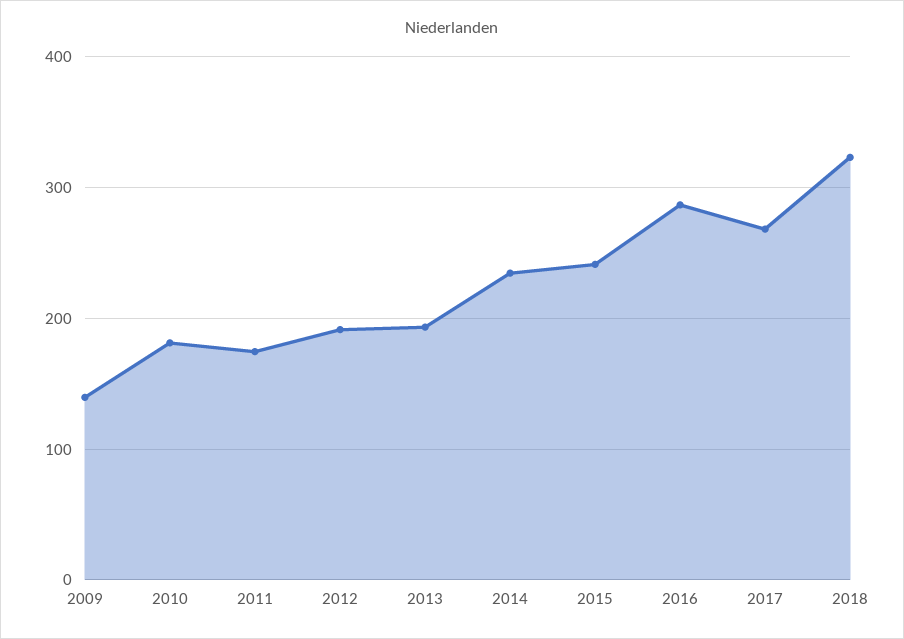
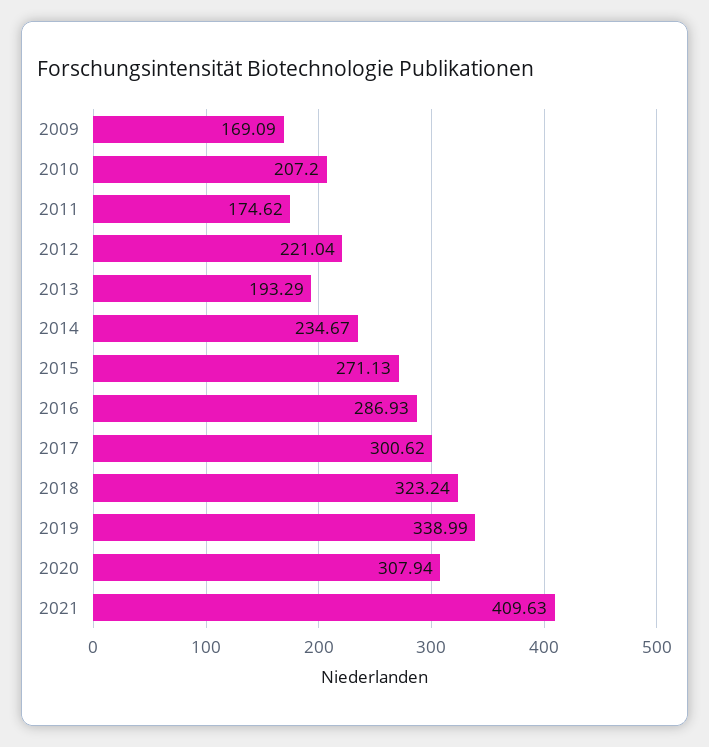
2009: 140 -> 169.09
2010: 180 -> 207.2
2012: 190 -> 221.04
2015: 240 -> 271.13
2017: 270 -> 300.62
2019: none -> 338.99
2020: none -> 307.94
2021: none -> 409.63

